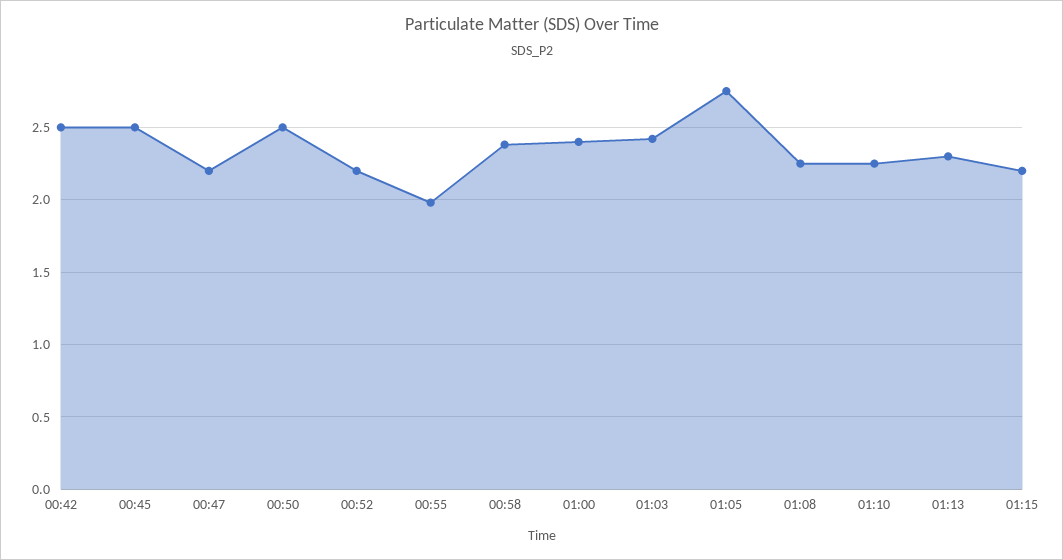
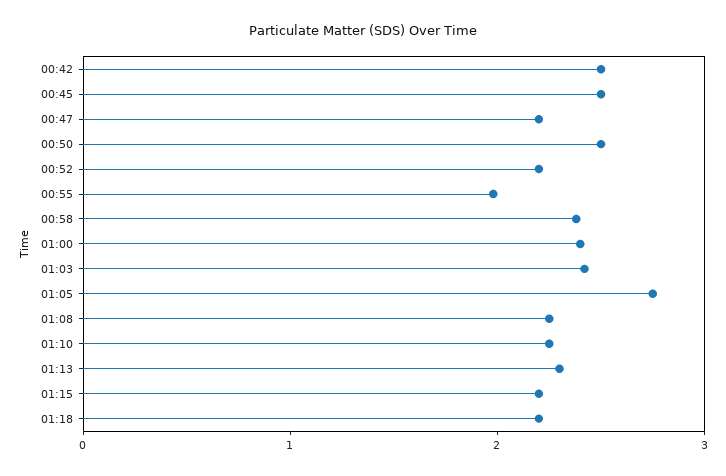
01:18: none -> 2.2

